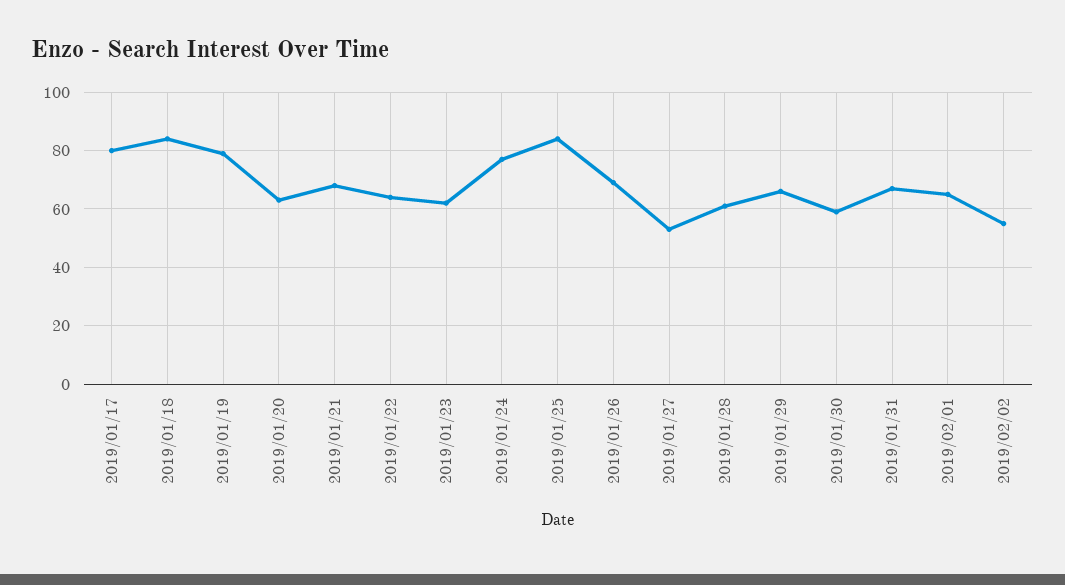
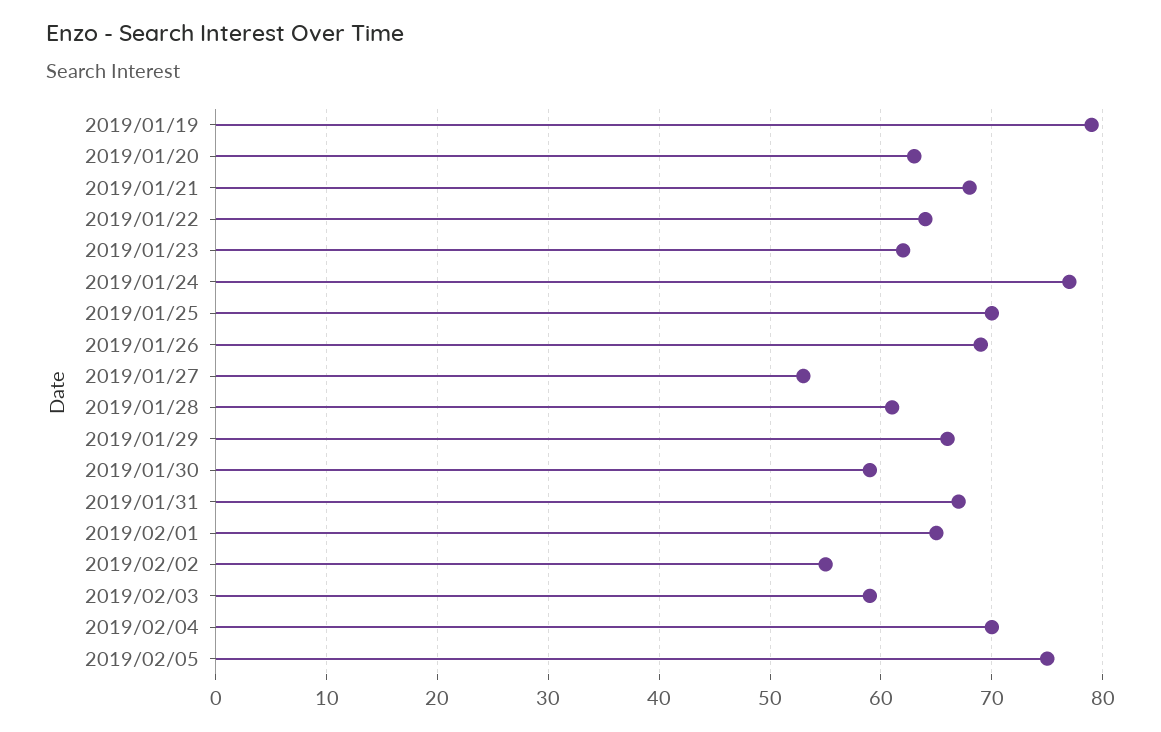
2019/01/17: 80 -> none
2019/01/18: 85 -> none
2019/01/25: 85 -> 70
2019/02/03: none -> 59
2019/02/04: none -> 70
2019/02/05: none -> 75

